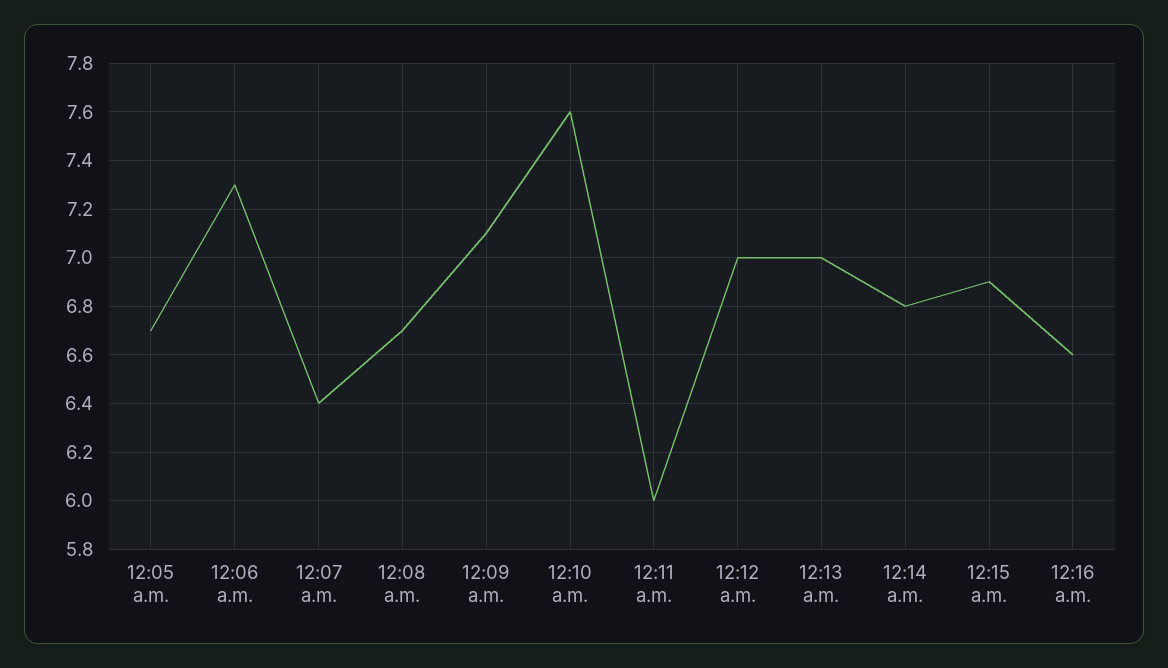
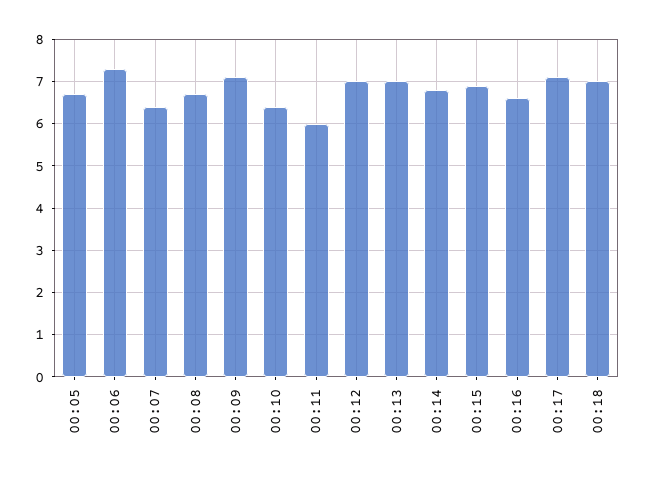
12:10 a.m.: 7.6 -> 6.5
00:17: none -> 7
00:18: none -> 7

